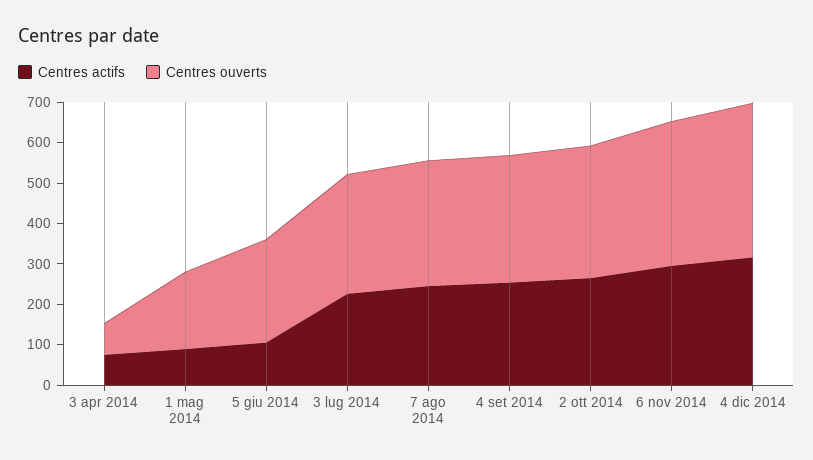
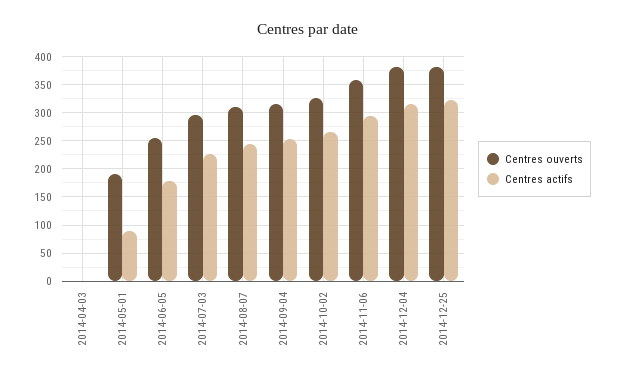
Centres actifs, 3 apr 2014: 80 -> 0
Centres ouverts, 3 apr 2014: 80 -> 0
Centres actifs, 5 giu 2014: 100 -> 175
Centres ouverts, 2014-12-25: none -> 375
Centres actifs, 2014-12-25: none -> 325

